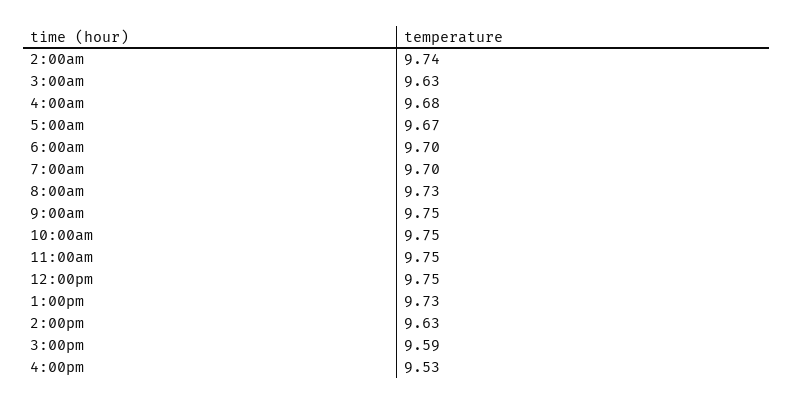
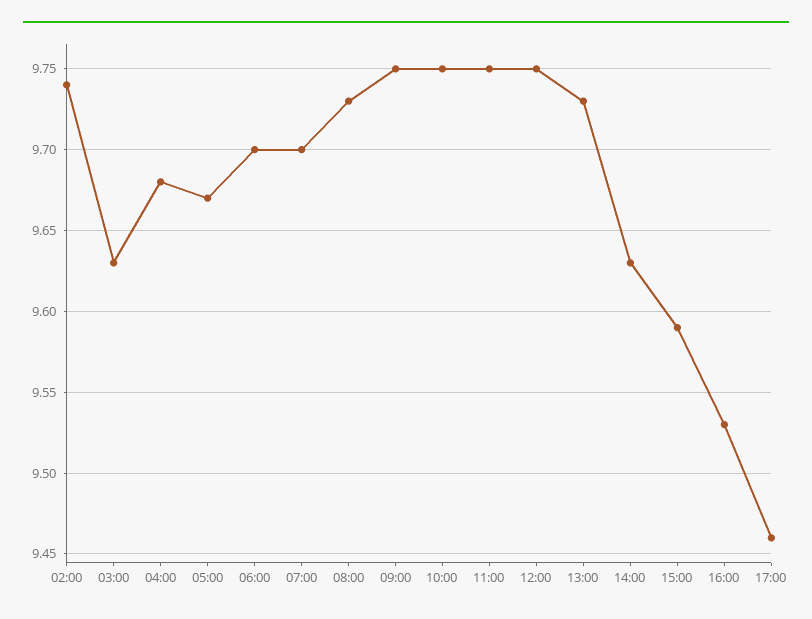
17:00: none -> 9.46

